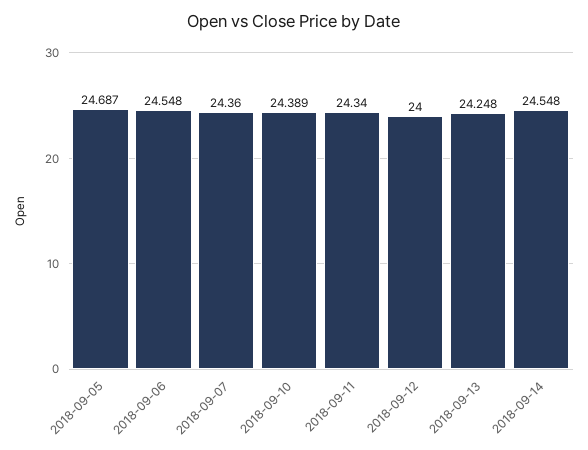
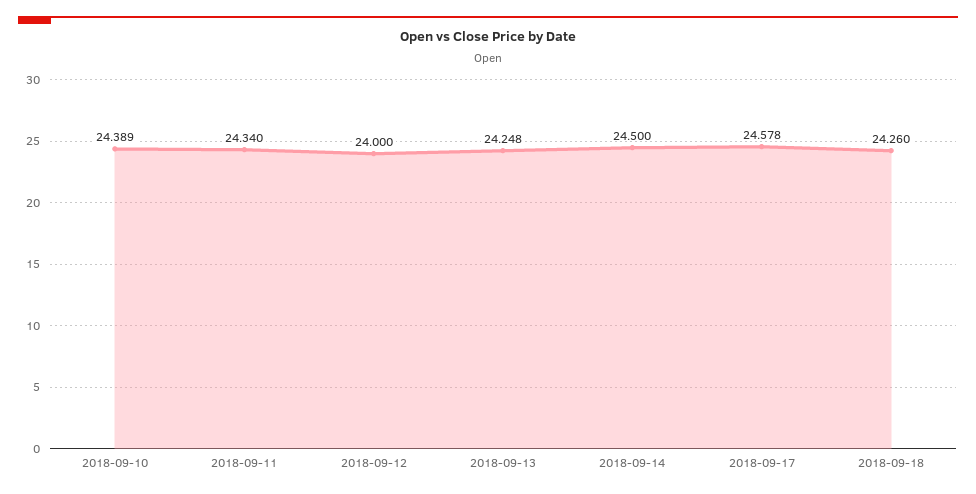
2018-09-05: 24.687 -> none
2018-09-06: 24.548 -> none
2018-09-07: 24.36 -> none
2018-09-14: 24.548 -> 24.5
2018-09-17: none -> 24.578
2018-09-18: none -> 24.26

